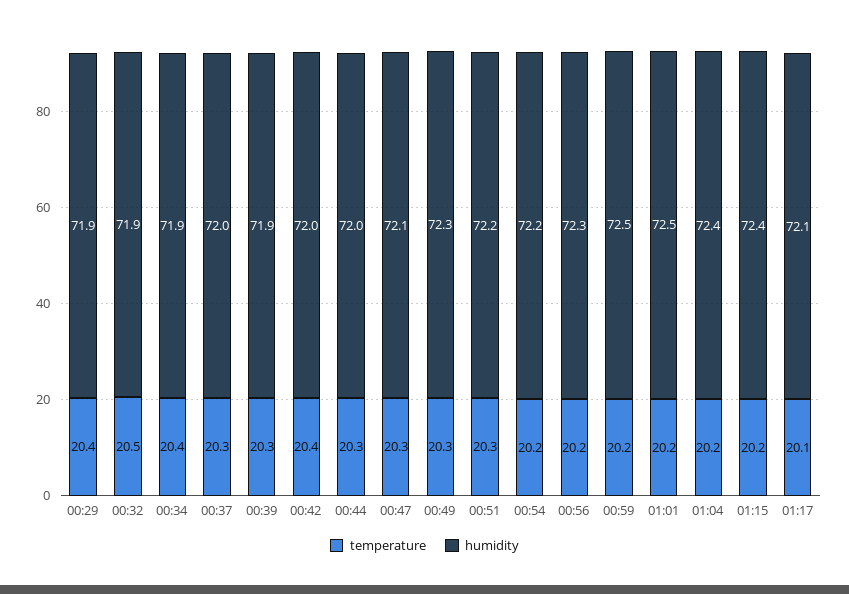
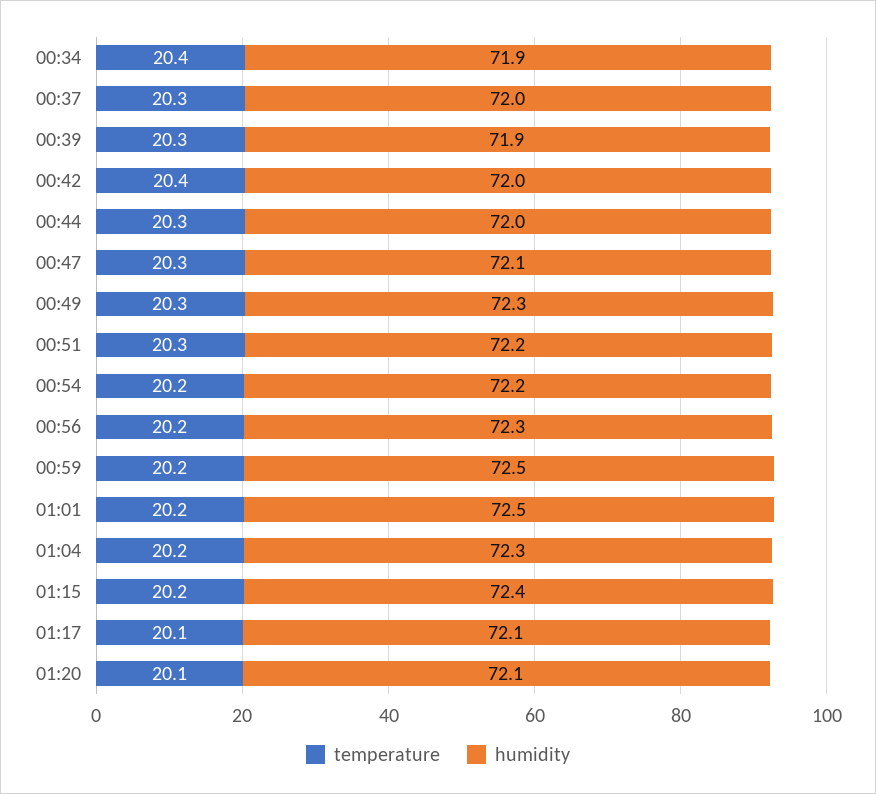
temperature, 00:29: 20.4 -> none
humidity, 00:29: 71.9 -> none
temperature, 00:32: 20.5 -> none
humidity, 00:32: 71.9 -> none
humidity, 01:04: 72.4 -> 72.3
temperature, 01:20: none -> 20.1
humidity, 01:20: none -> 72.1

